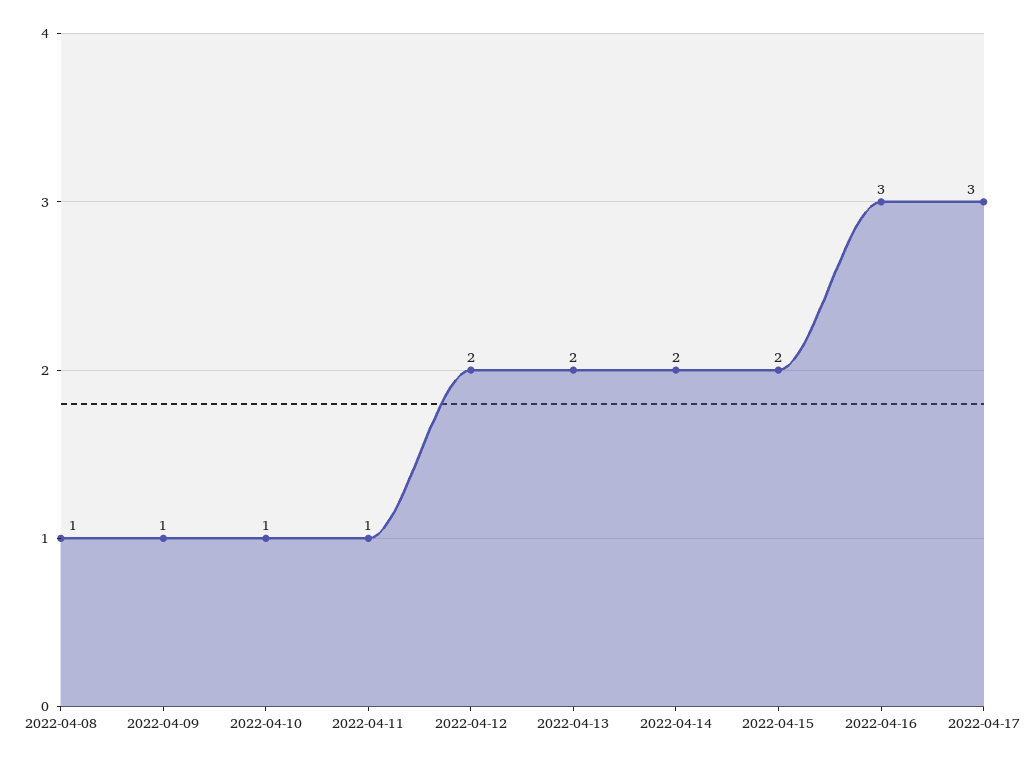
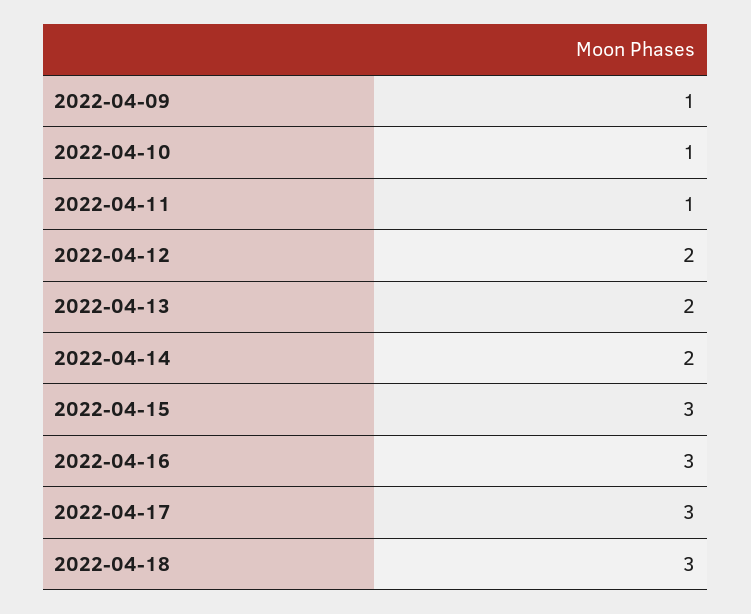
2022-04-08: 1 -> none
2022-04-15: 2 -> 3
2022-04-18: none -> 3

